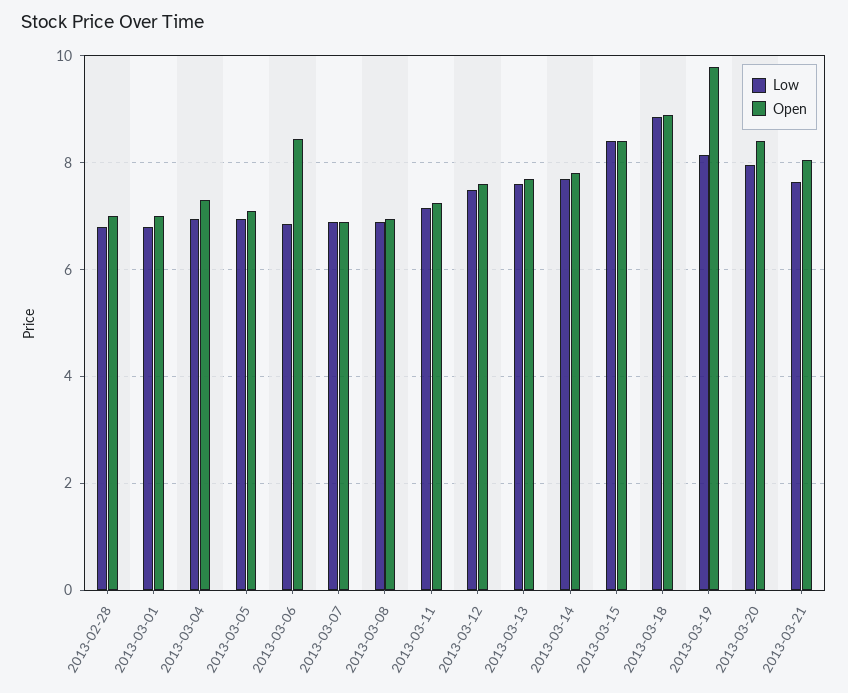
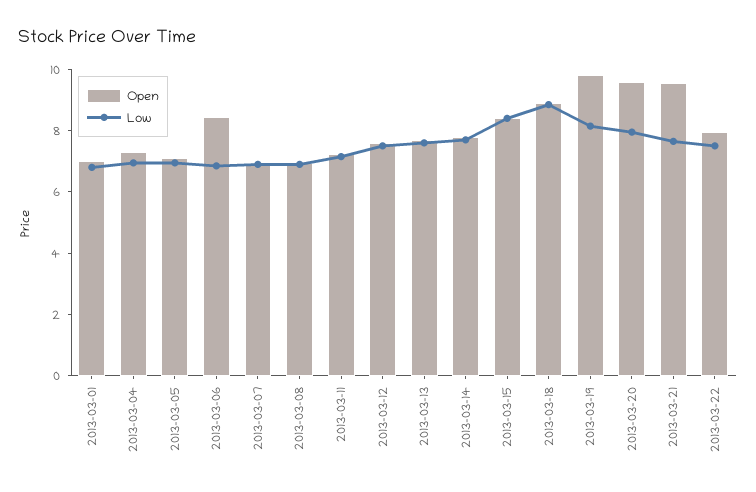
Low, 2013-02-28: 6.8 -> none
Open, 2013-02-28: 7 -> none
Open, 2013-03-20: 8.4 -> 9.5
Open, 2013-03-21: 8 -> 9.5
Open, 2013-03-22: none -> 8
Low, 2013-03-22: none -> 7.5

